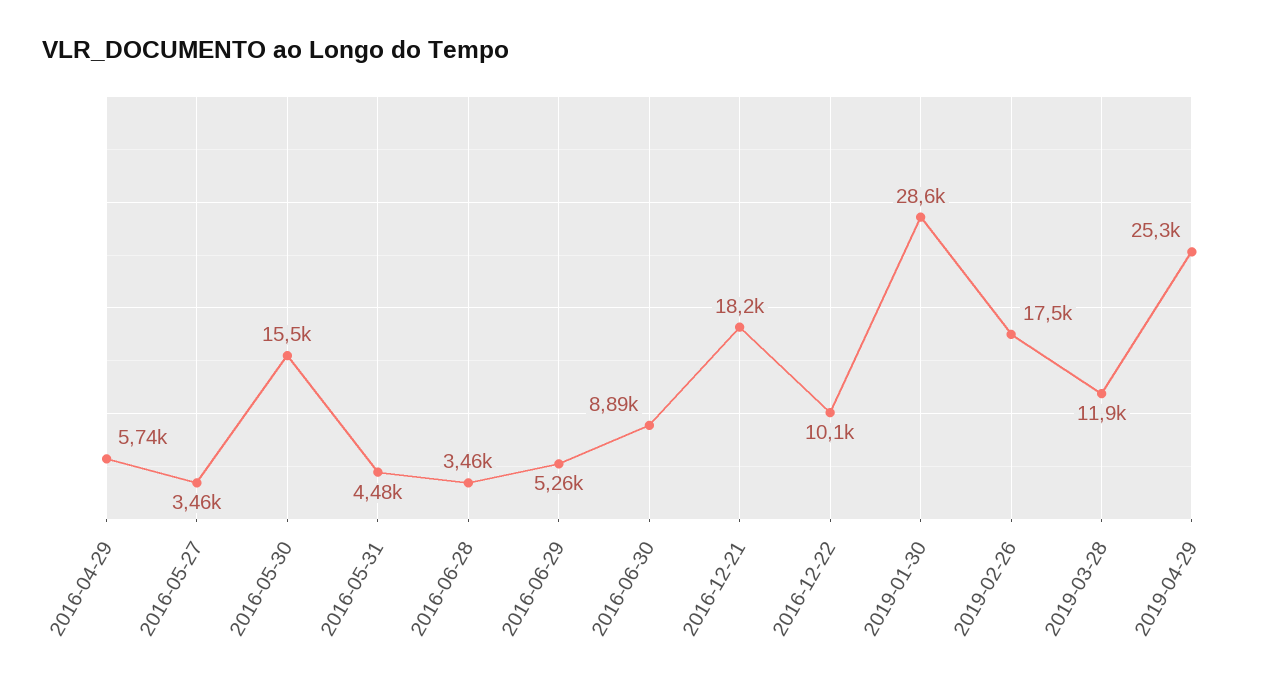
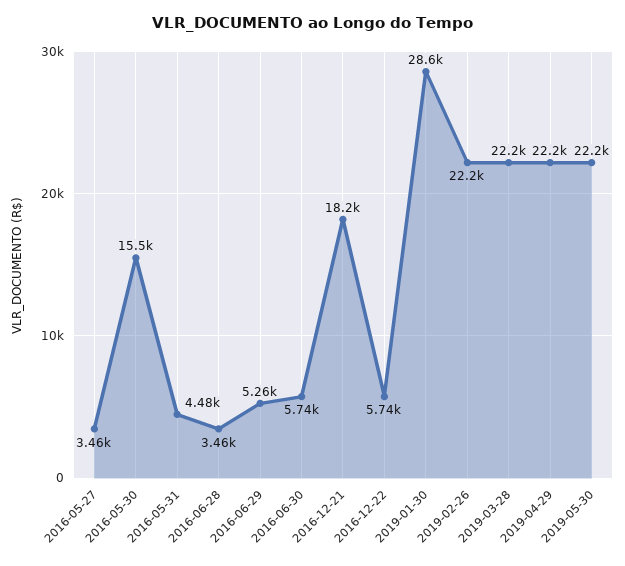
2016-04-29: 5740 -> none
2016-06-30: 8890 -> 5740
2016-12-22: 10100 -> 5740
2019-02-26: 17500 -> 22200
2019-03-28: 11900 -> 22200
2019-04-29: 25300 -> 22200
2019-05-30: none -> 22200

